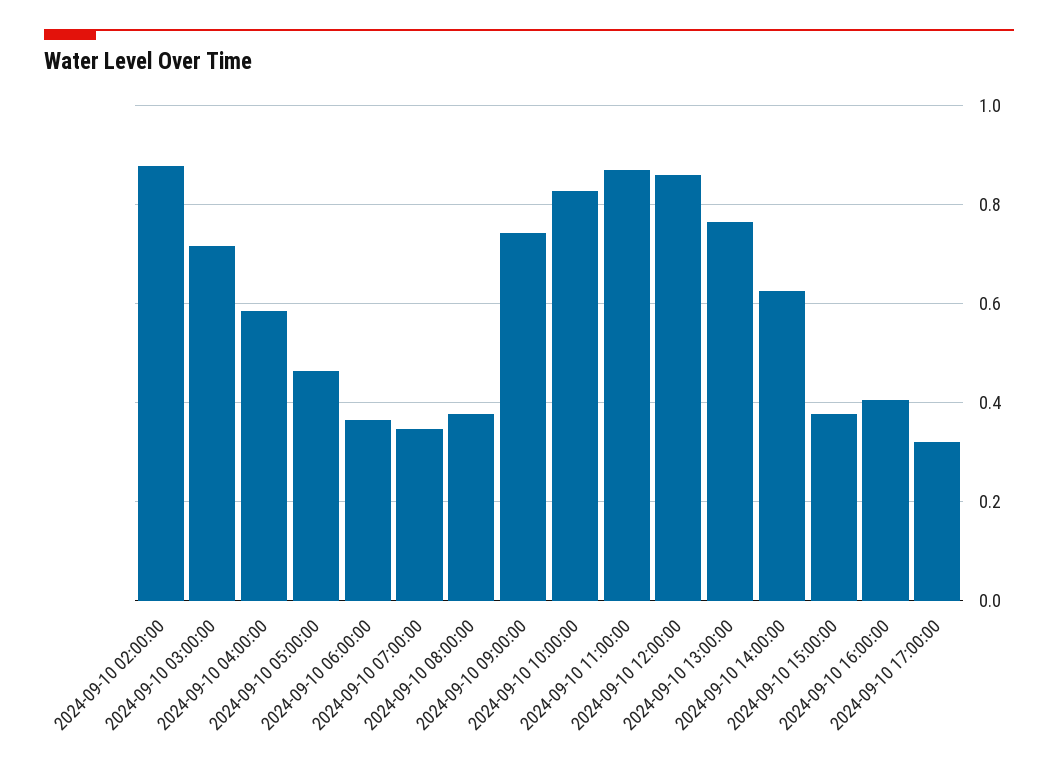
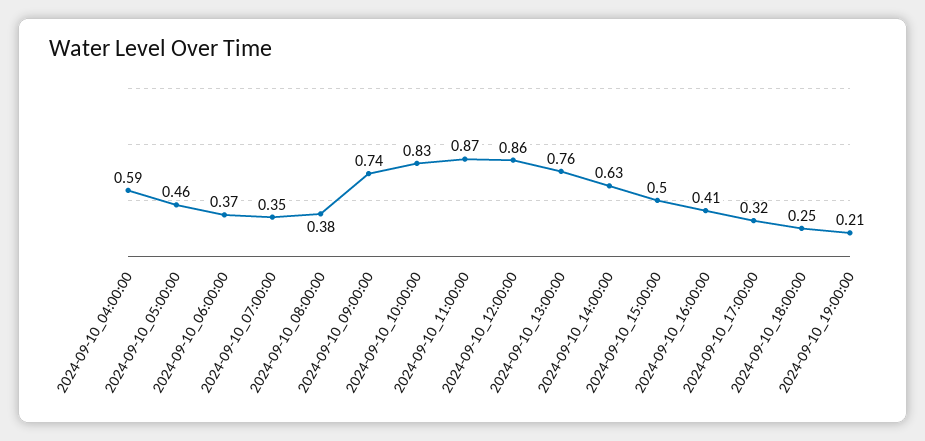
2024-09-10 02:00:00: 0.88 -> none
2024-09-10 03:00:00: 0.72 -> none
2024-09-10 15:00:00: 0.38 -> 0.5
2024-09-10_18:00:00: none -> 0.25
2024-09-10_19:00:00: none -> 0.21

